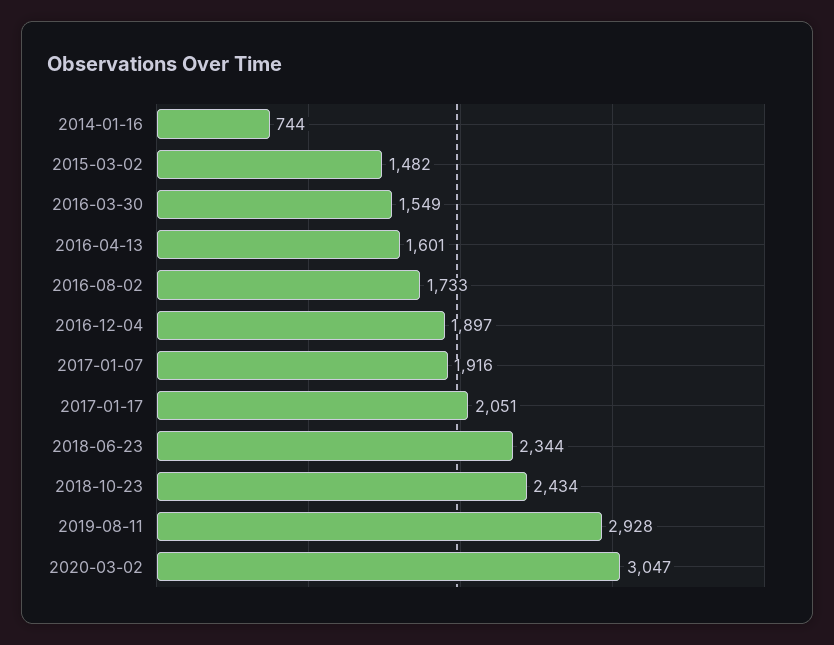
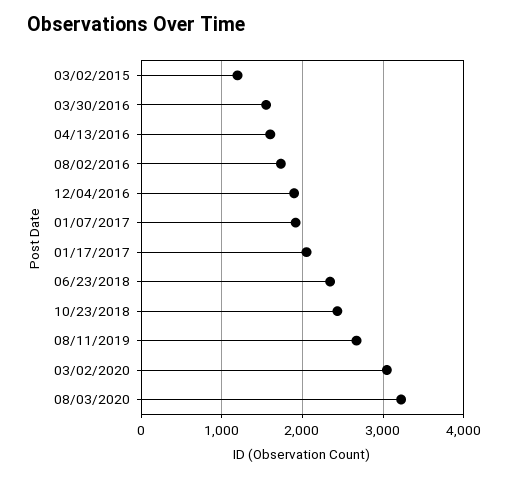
2014-01-16: 744 -> none
2015-03-02: 1482 -> 1200
2019-08-11: 2928 -> 2700
08/03/2020: none -> 3200

